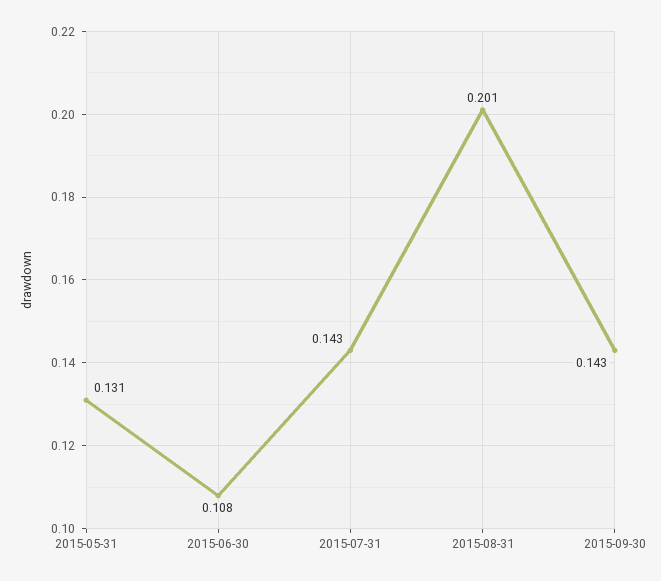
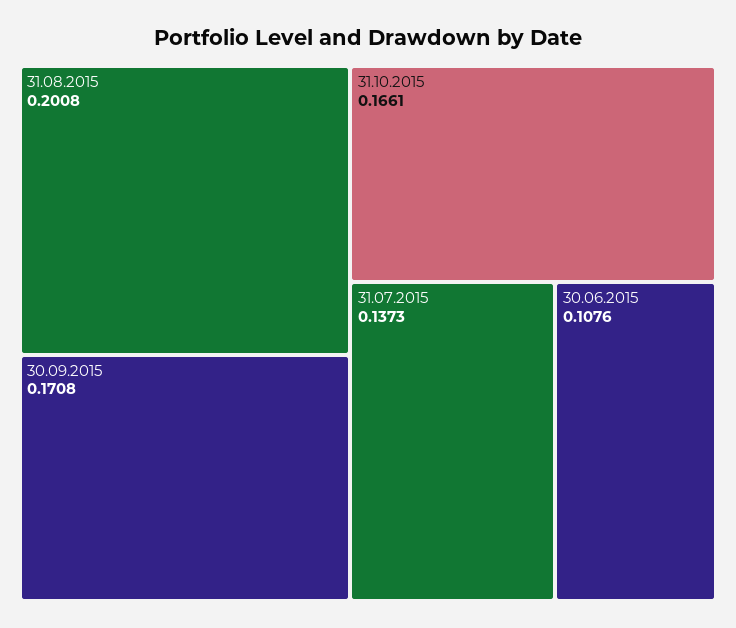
2015-05-31: 0.131 -> none
2015-07-31: 0.143 -> 0.1373
2015-09-30: 0.143 -> 0.1708
31.10.2015: none -> 0.1661

